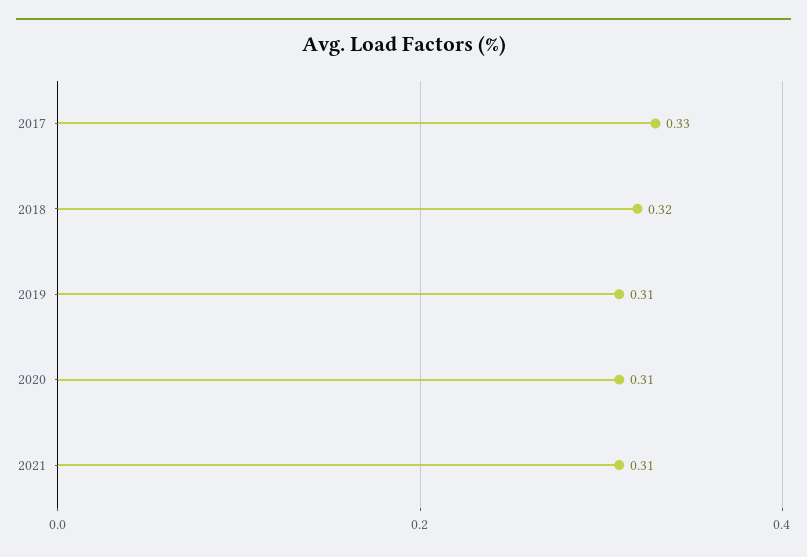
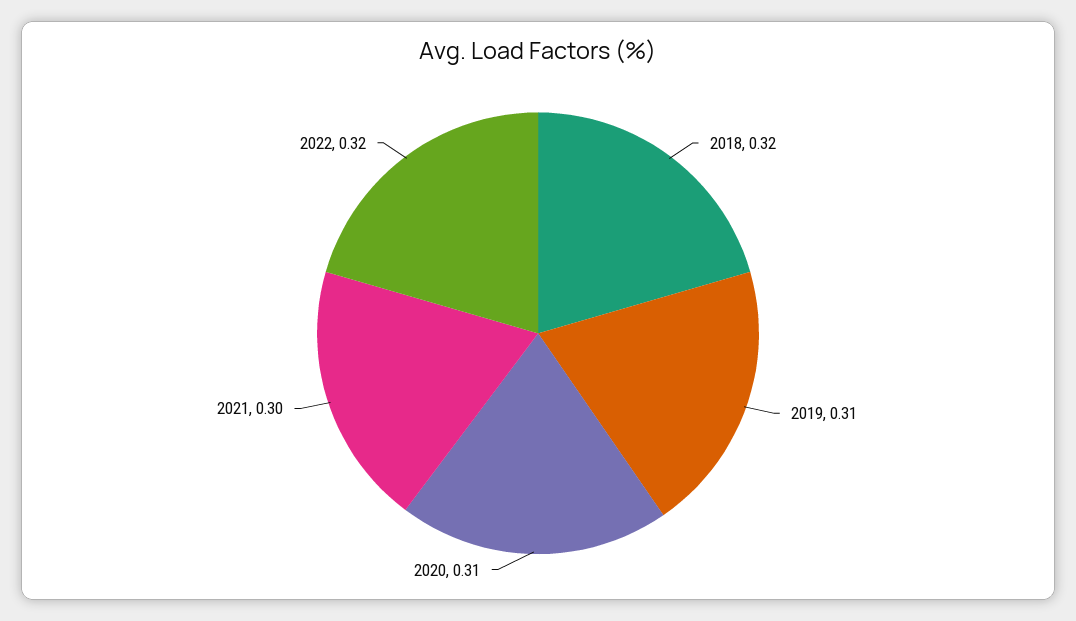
2017: 0.33 -> none
2021: 0.31 -> 0.3
2022: none -> 0.32

